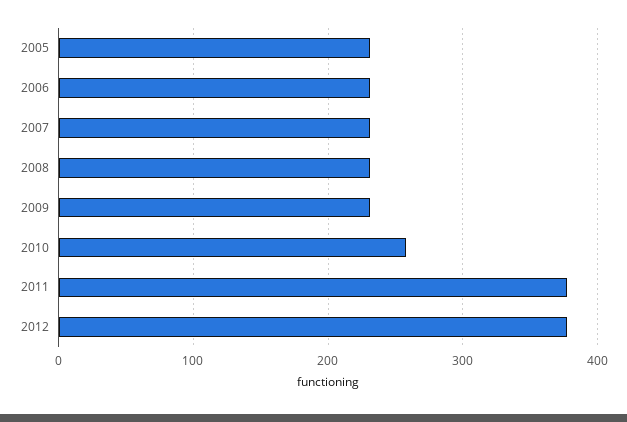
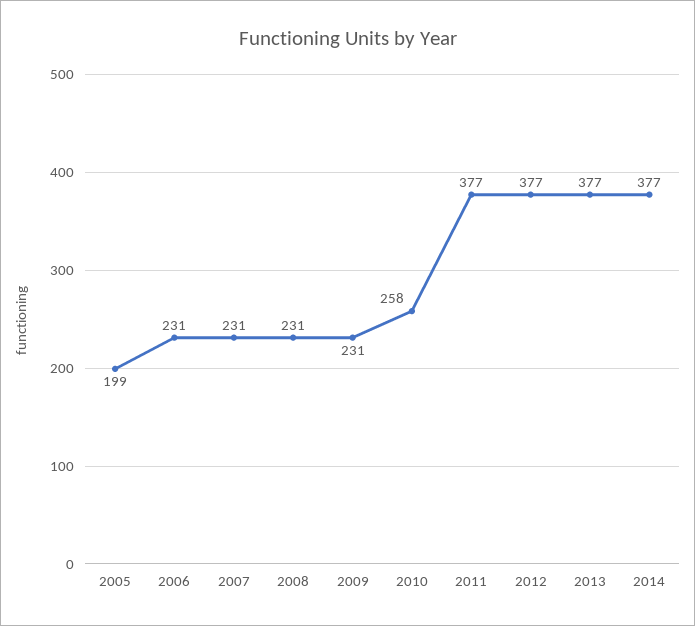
2005: 230 -> 199
2013: none -> 377
2014: none -> 377

